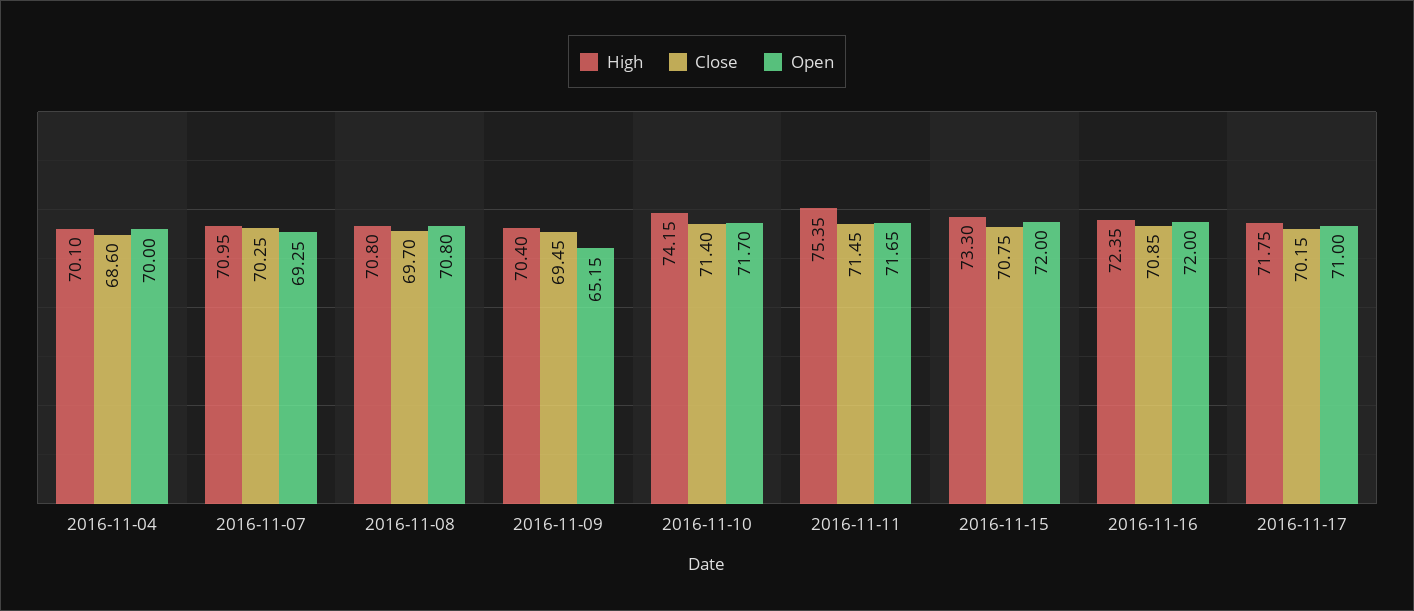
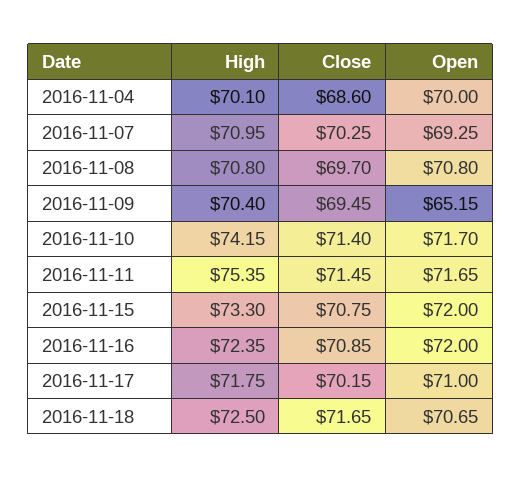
High, 2016-11-18: none -> 72.5
Close, 2016-11-18: none -> 71.65
Open, 2016-11-18: none -> 70.65

